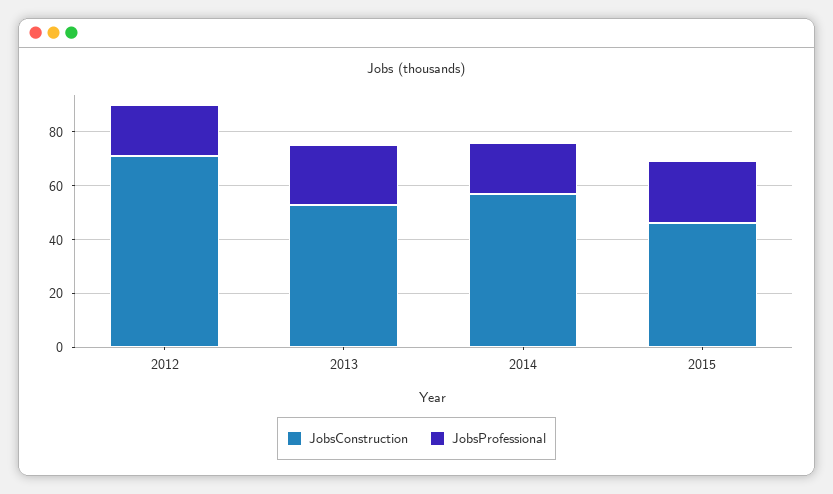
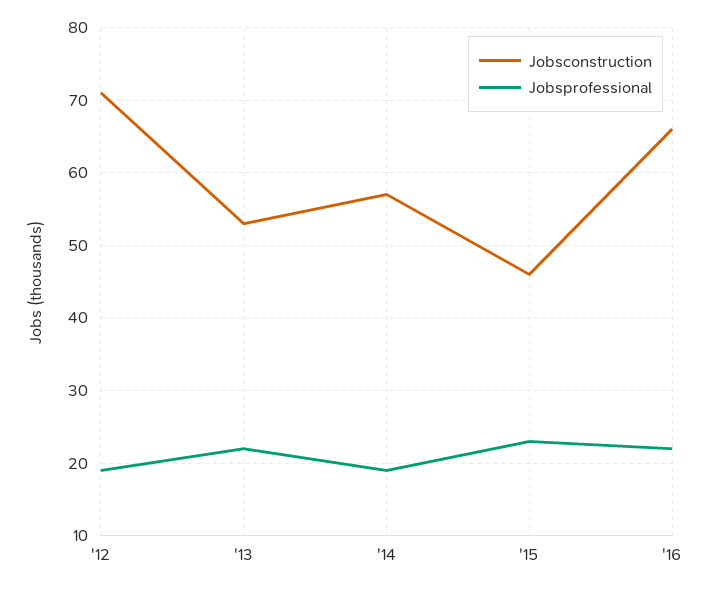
JobsConstruction, '16: none -> 66
JobsProfessional, '16: none -> 22

